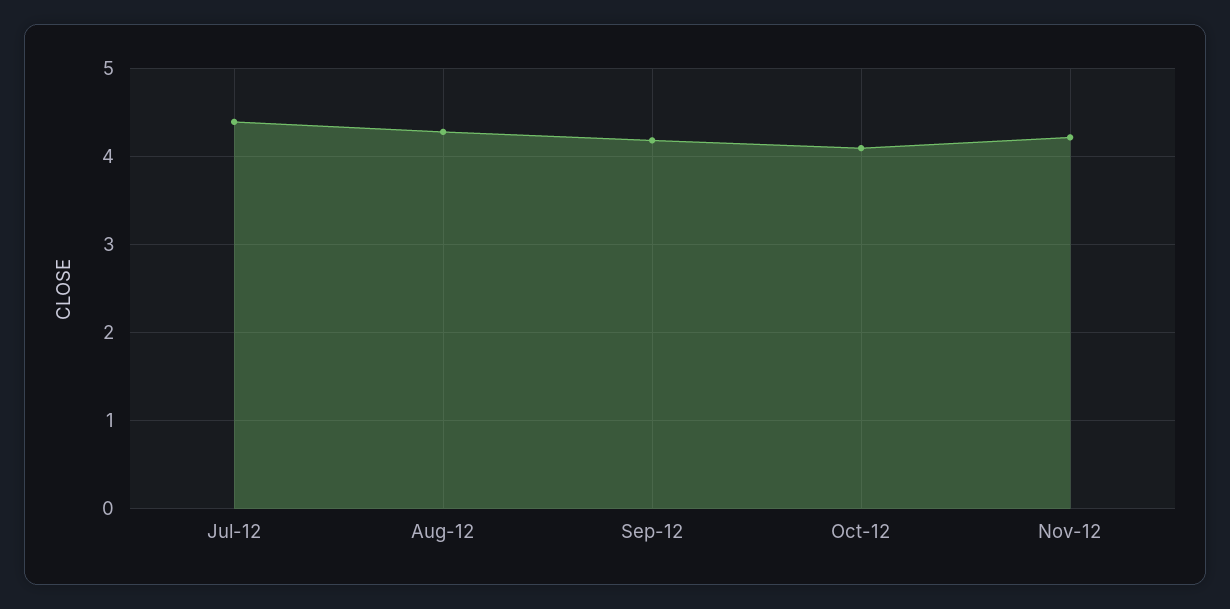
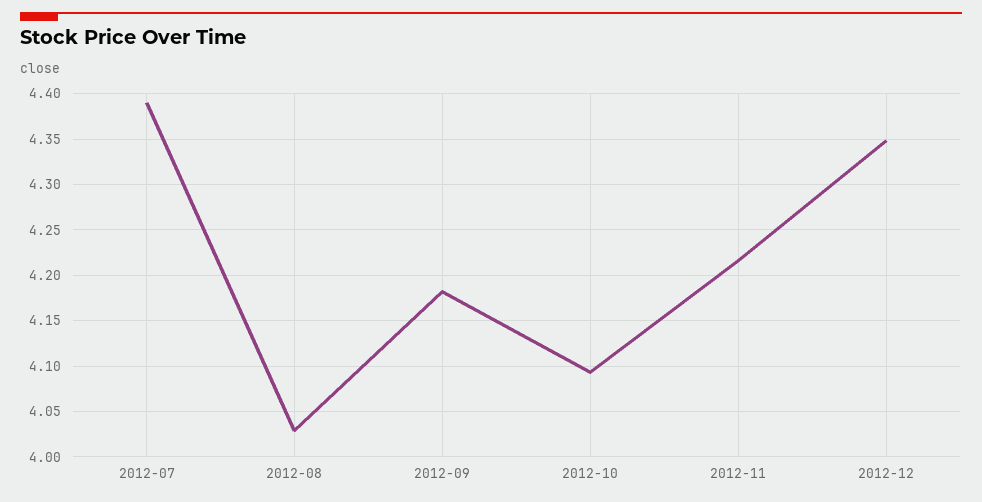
Aug-12: 4.3 -> 4.03
2012-12: none -> 4.35

